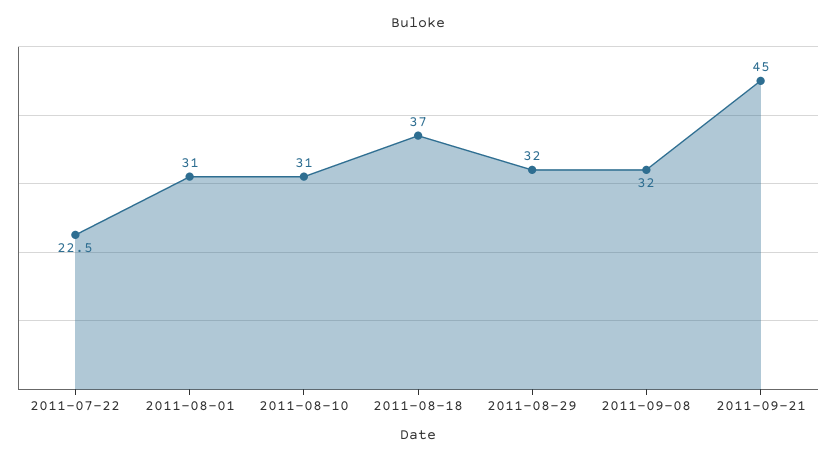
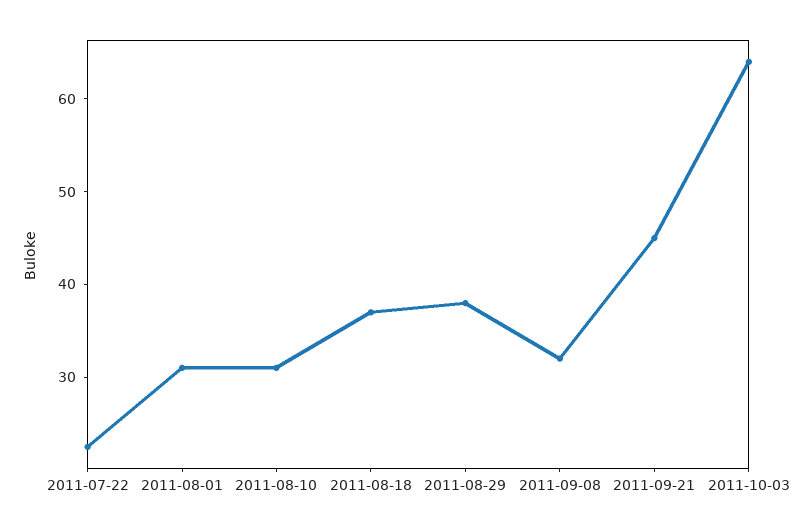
2011-08-29: 32 -> 38
2011-10-03: none -> 64

